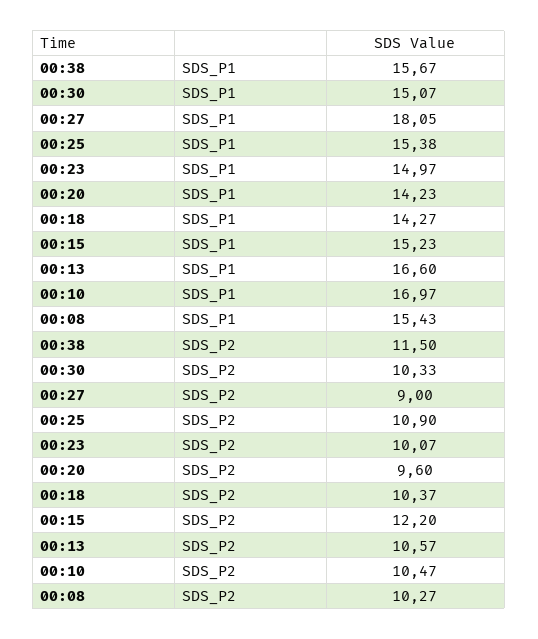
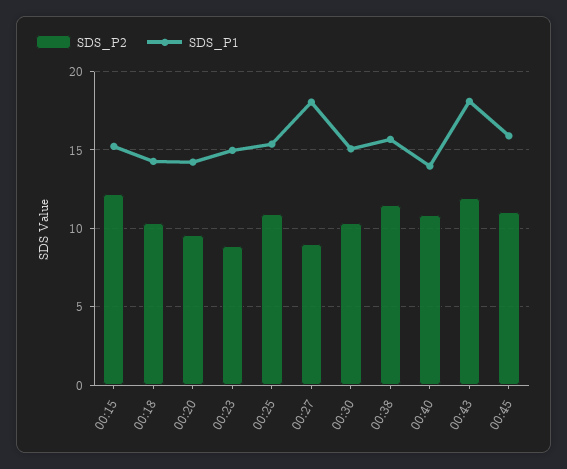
SDS_P1, 00:13: 16.6 -> none
SDS_P1, 00:10: 16.97 -> none
SDS_P1, 00:08: 15.43 -> none
SDS_P2, 00:23: 10.07 -> 9
SDS_P2, 00:13: 10.57 -> none
SDS_P2, 00:10: 10.47 -> none
SDS_P2, 00:08: 10.27 -> none
SDS_P2, 00:40: none -> 11
SDS_P1, 00:40: none -> 14
SDS_P2, 00:43: none -> 12
SDS_P1, 00:43: none -> 18
SDS_P2, 00:45: none -> 11
SDS_P1, 00:45: none -> 16

